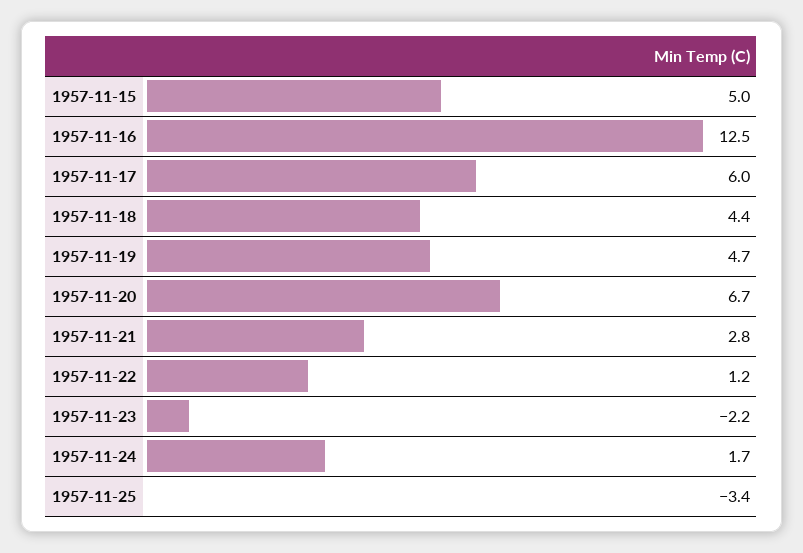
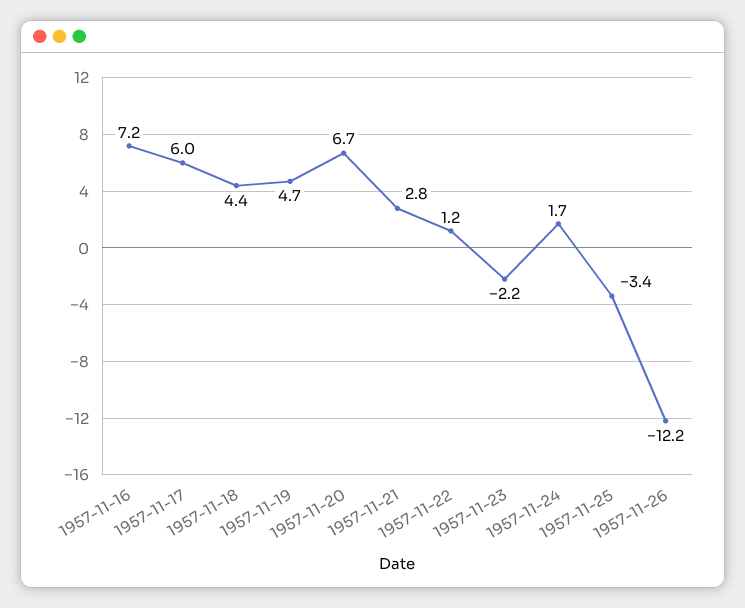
1957-11-15: 5 -> none
1957-11-16: 12.5 -> 7.2
1957-11-26: none -> -12.2

